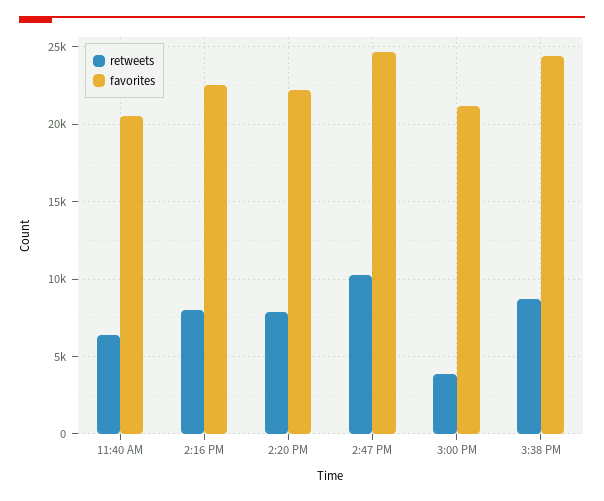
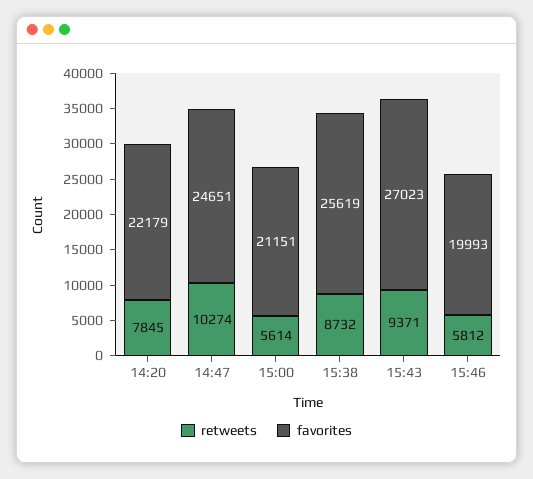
retweets, 11:40 AM: 6500 -> none
favorites, 11:40 AM: 20500 -> none
retweets, 2:16 PM: 8000 -> none
favorites, 2:16 PM: 22500 -> none
retweets, 3:00 PM: 4000 -> 5614
favorites, 3:38 PM: 24500 -> 25619
retweets, 15:43: none -> 9371
favorites, 15:43: none -> 27023
retweets, 15:46: none -> 5812
favorites, 15:46: none -> 19993

